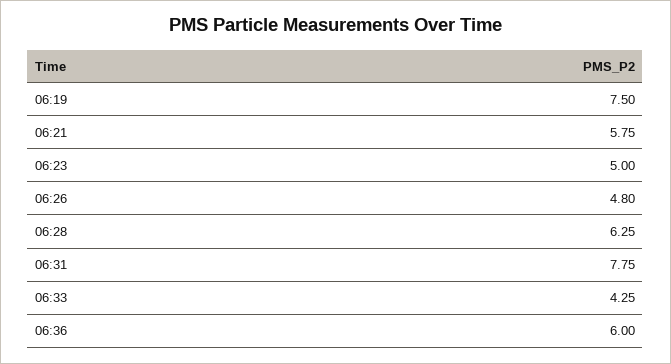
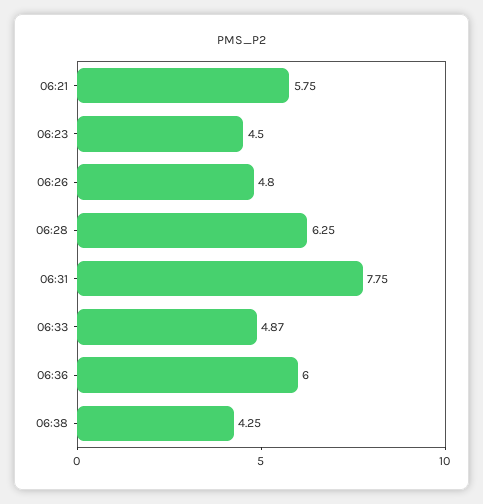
06:19: 7.5 -> none
06:23: 5 -> 4.5
06:33: 4.25 -> 4.87
06:38: none -> 4.25

